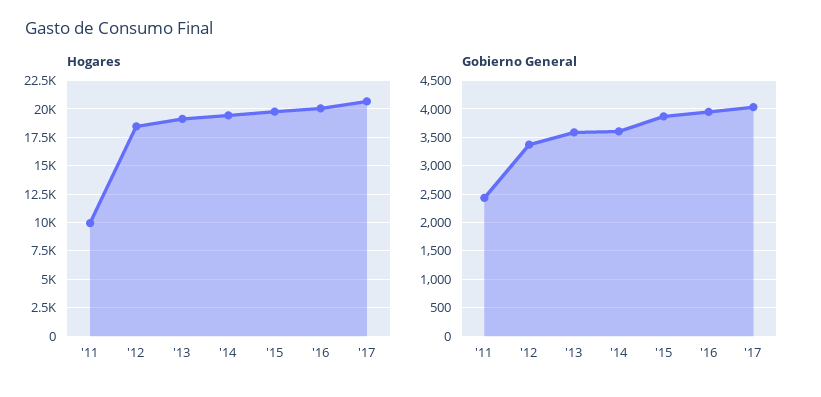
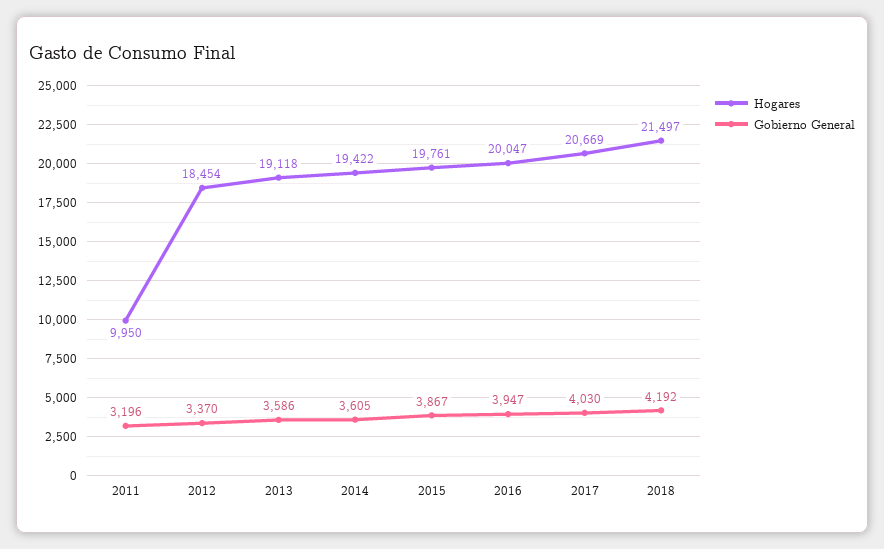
Gobierno General, '11: 2500 -> 3196
Hogares, 2018: none -> 21497
Gobierno General, 2018: none -> 4192

